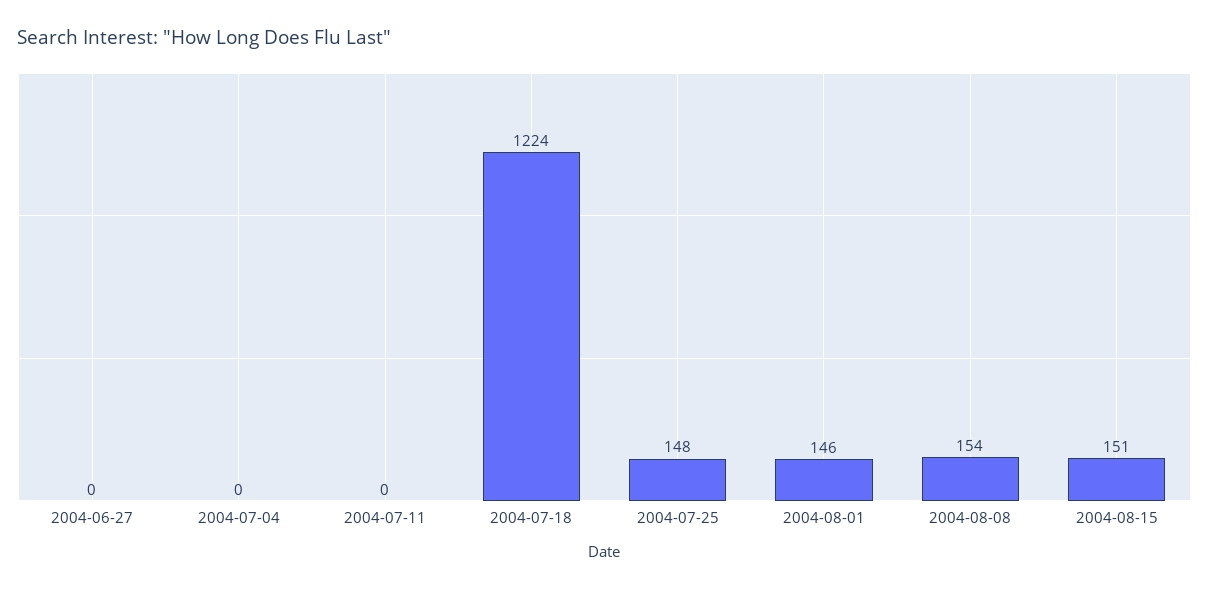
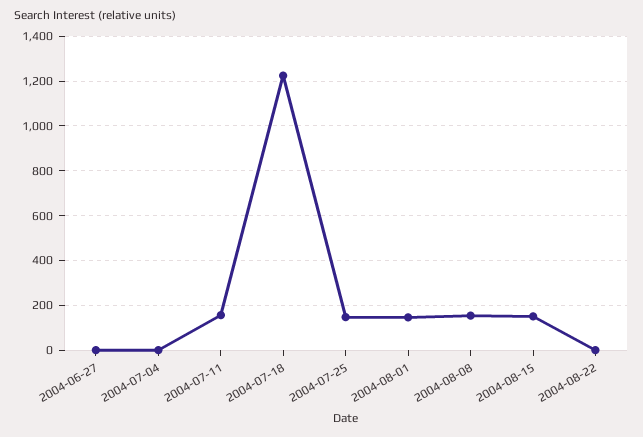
2004-07-11: 0 -> 150
2004-08-22: none -> 0

